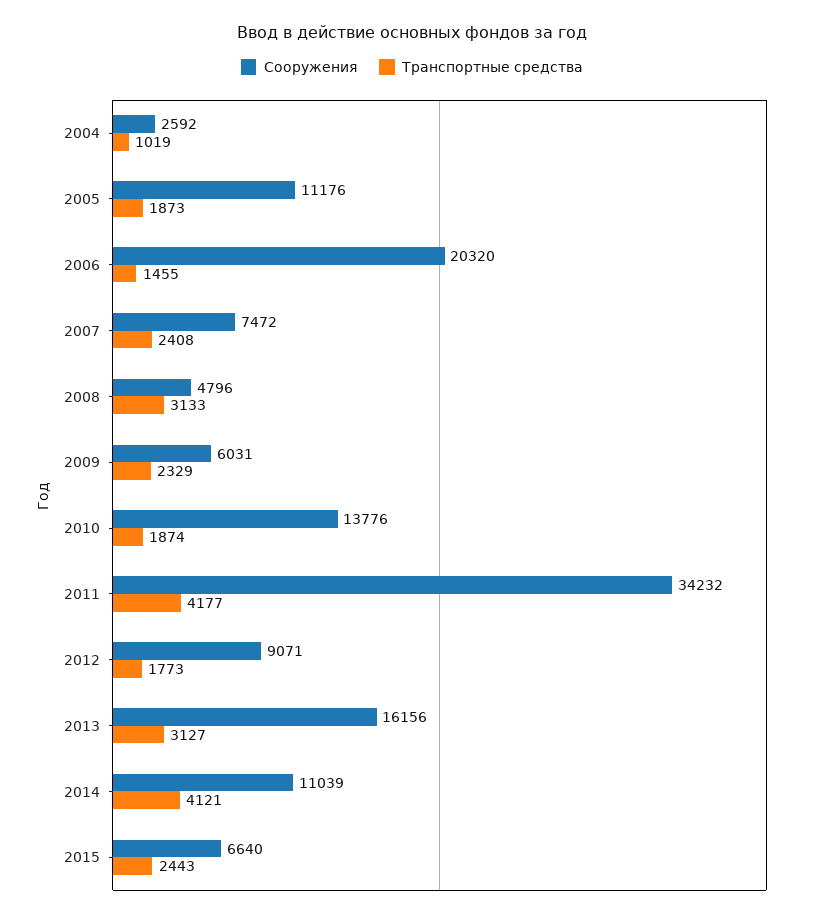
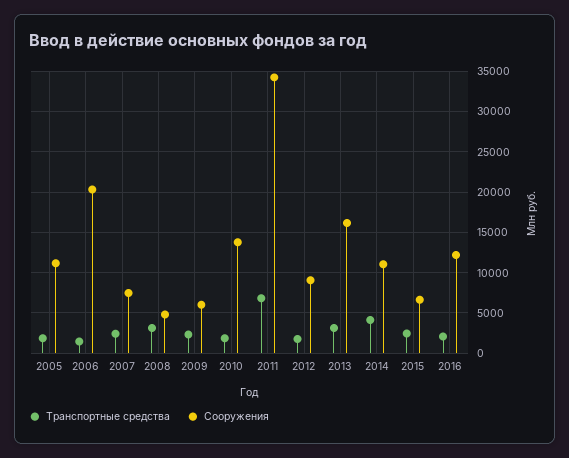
Сооружения, 2004: 2592 -> none
Транспортные средства, 2004: 1019 -> none
Транспортные средства, 2011: 4177 -> 7000
Транспортные средства, 2016: none -> 2000
Сооружения, 2016: none -> 12000

